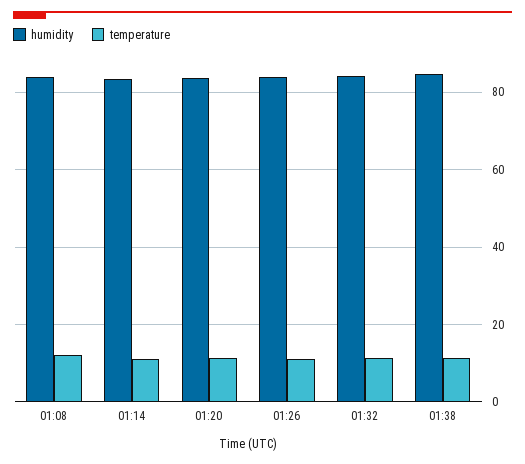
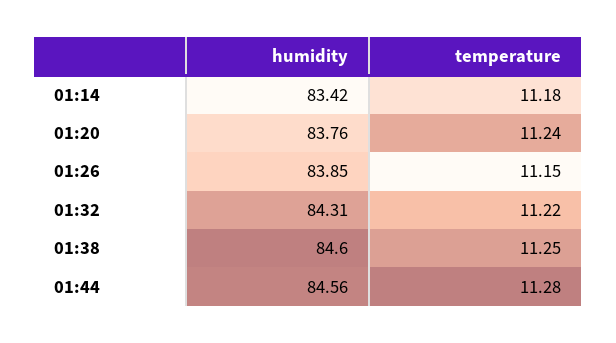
humidity, 01:08: 84 -> none
temperature, 01:08: 12 -> none
humidity, 01:44: none -> 84.56
temperature, 01:44: none -> 11.28

